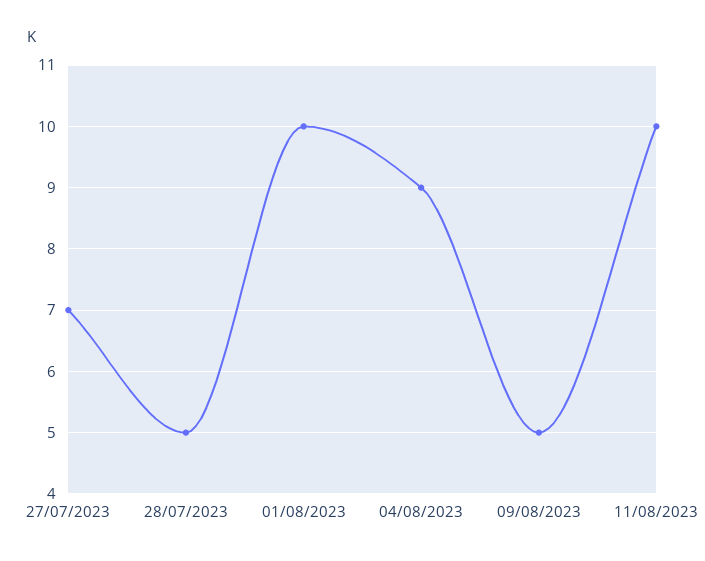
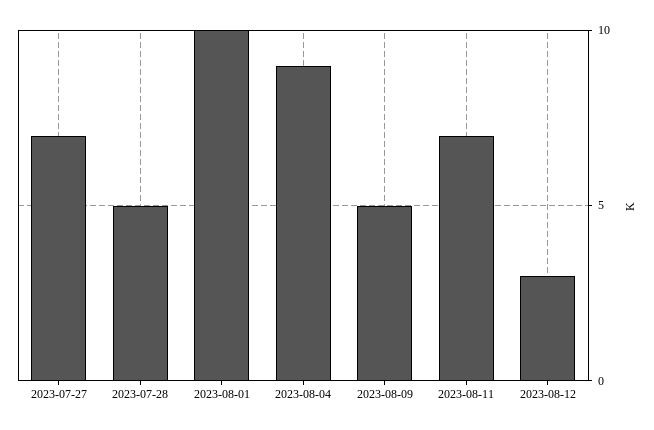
11/08/2023: 10 -> 7
2023-08-12: none -> 3

